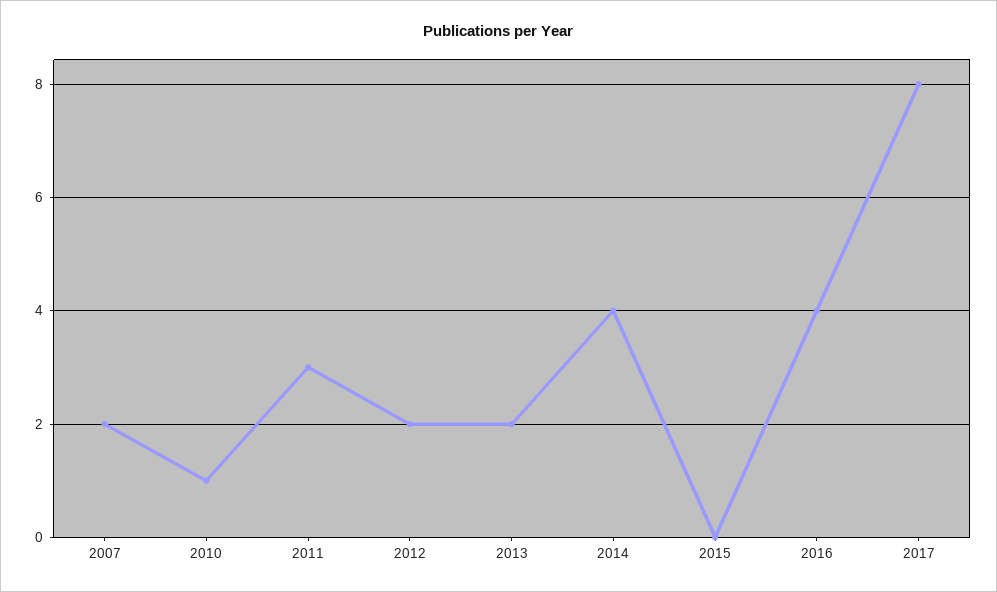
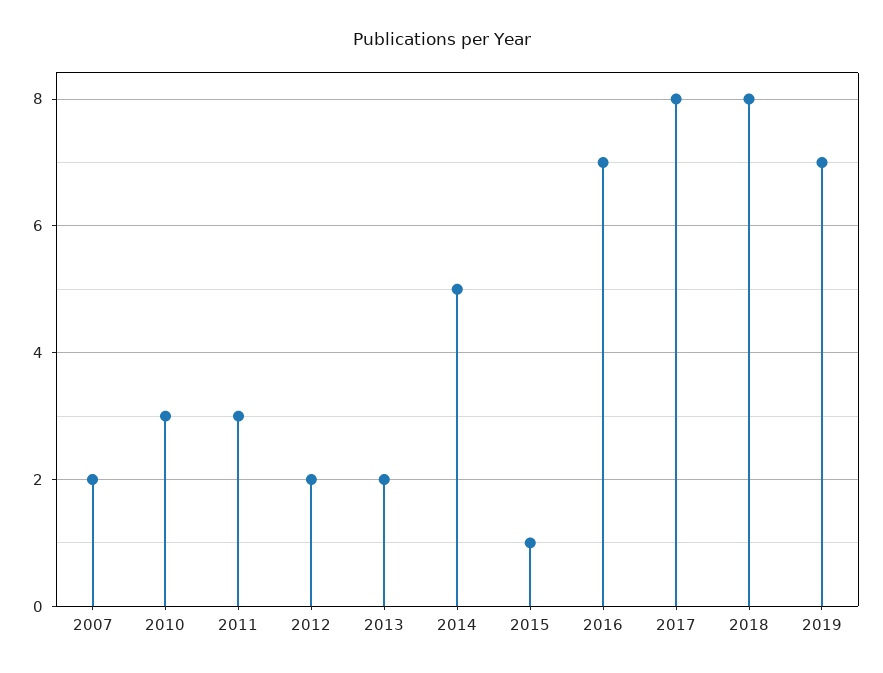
2010: 1 -> 3
2014: 4 -> 5
2015: 0 -> 1
2016: 4 -> 7
2018: none -> 8
2019: none -> 7

